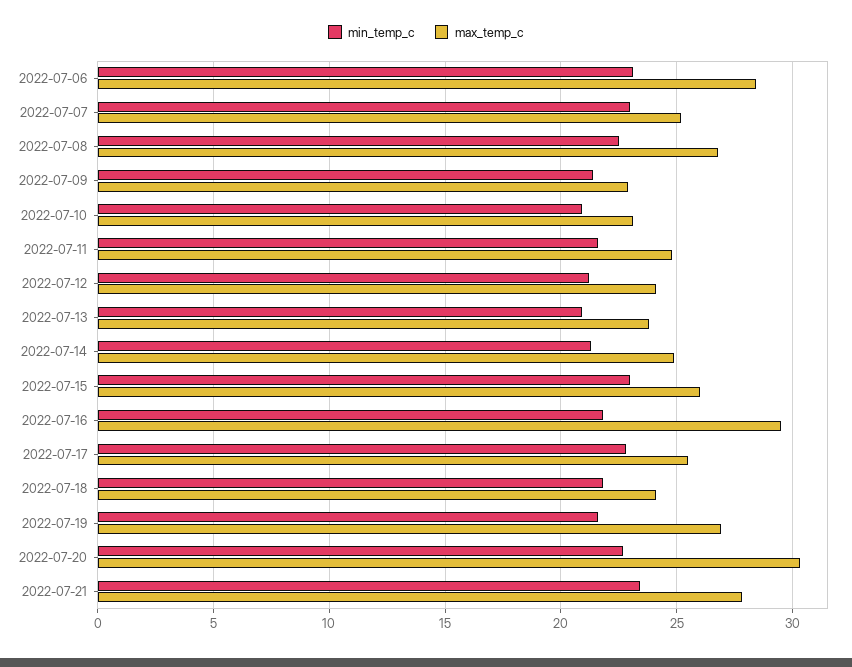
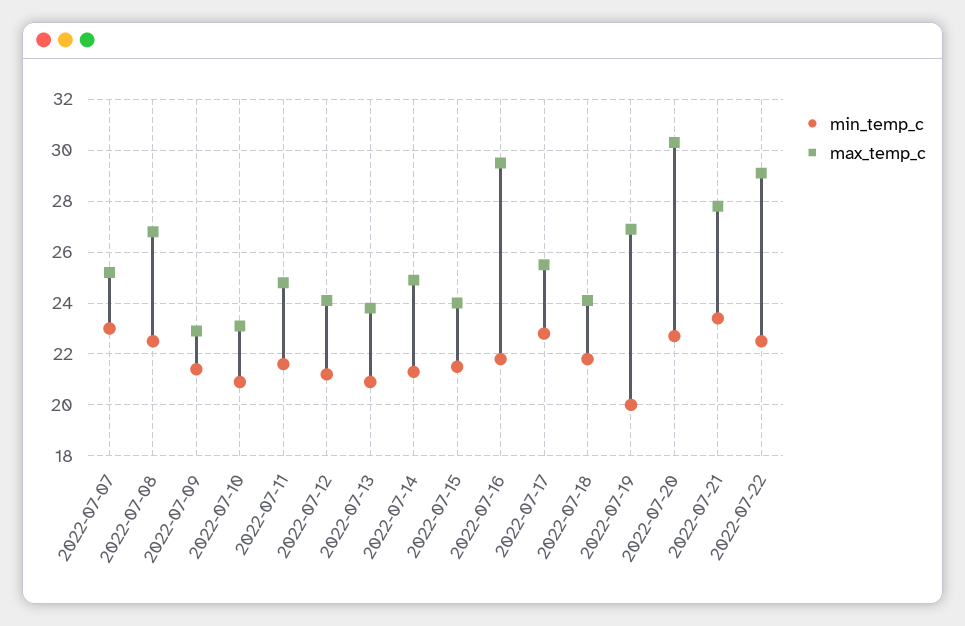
min_temp_c, 2022-07-06: 23 -> none
max_temp_c, 2022-07-06: 28.5 -> none
min_temp_c, 2022-07-15: 23 -> 21.5
max_temp_c, 2022-07-15: 26 -> 24
min_temp_c, 2022-07-19: 21.5 -> 20
min_temp_c, 2022-07-22: none -> 22.5
max_temp_c, 2022-07-22: none -> 29

